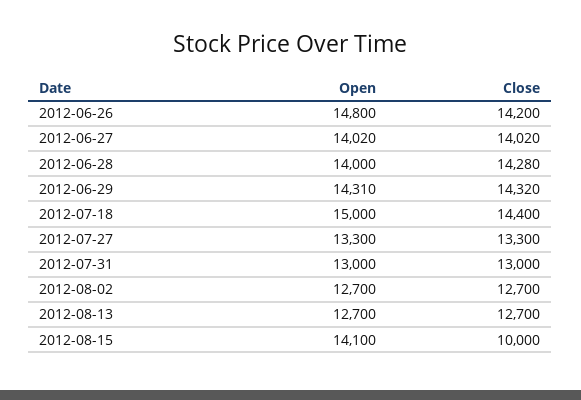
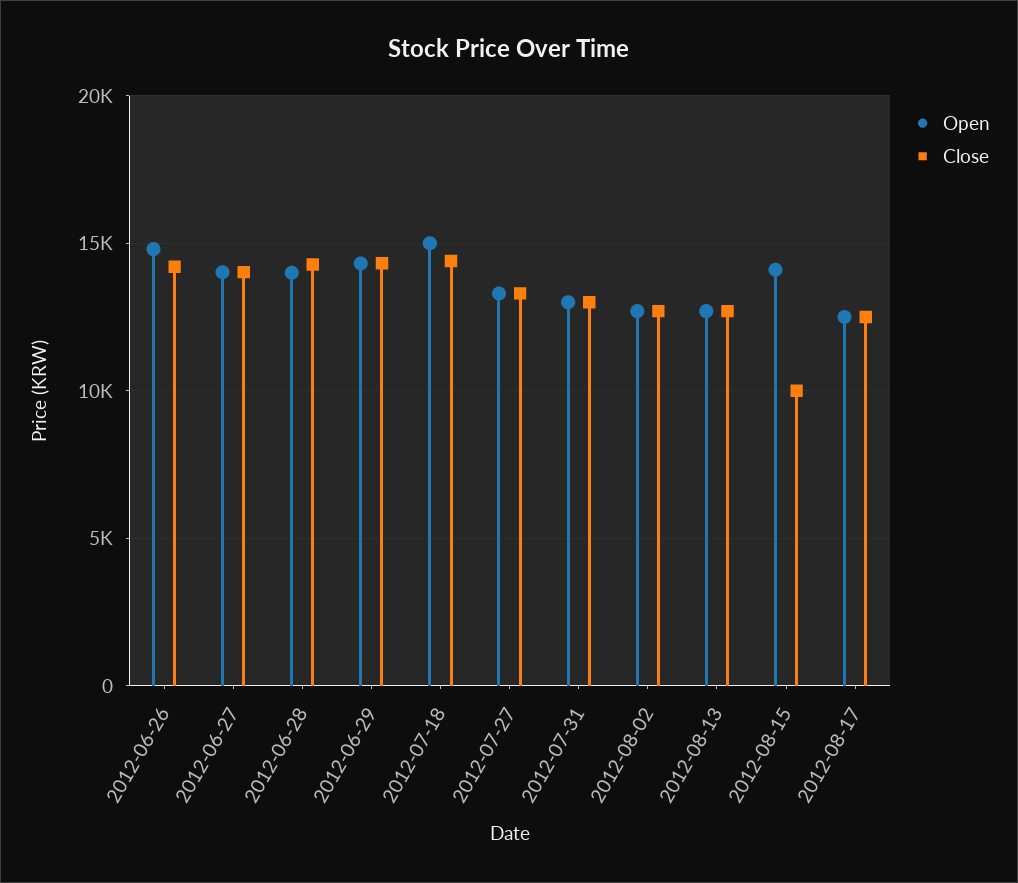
Open, 2012-08-17: none -> 12500
Close, 2012-08-17: none -> 12500

